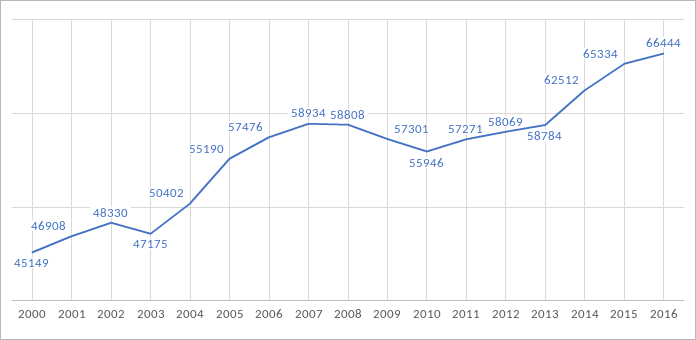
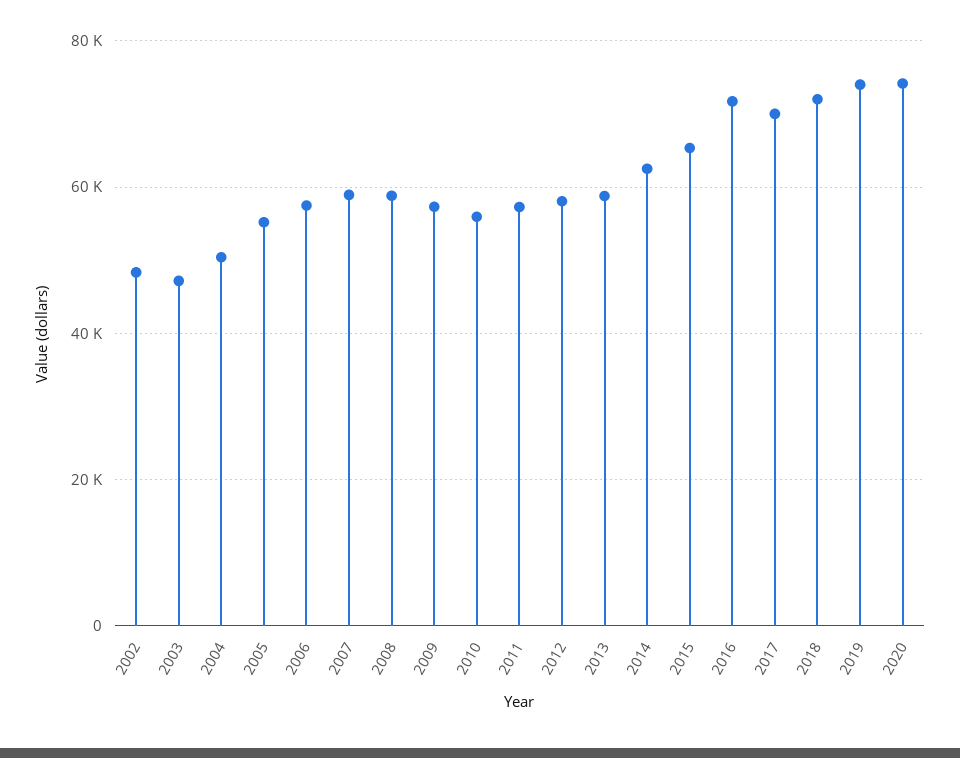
2000: 45149 -> none
2001: 46908 -> none
2016: 66444 -> 72000
2017: none -> 70000
2018: none -> 72000
2019: none -> 74000
2020: none -> 74000

